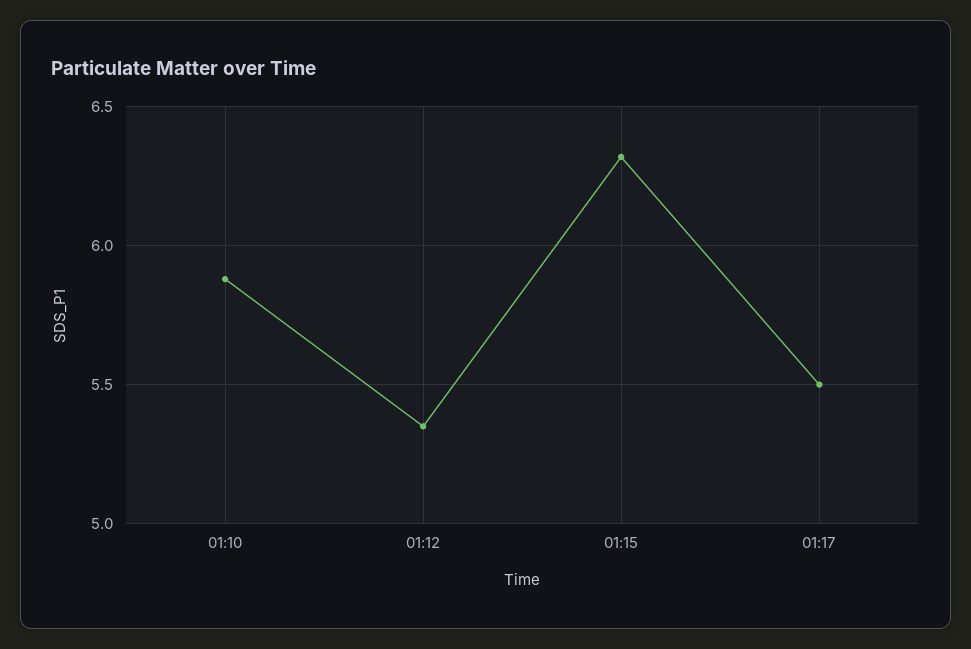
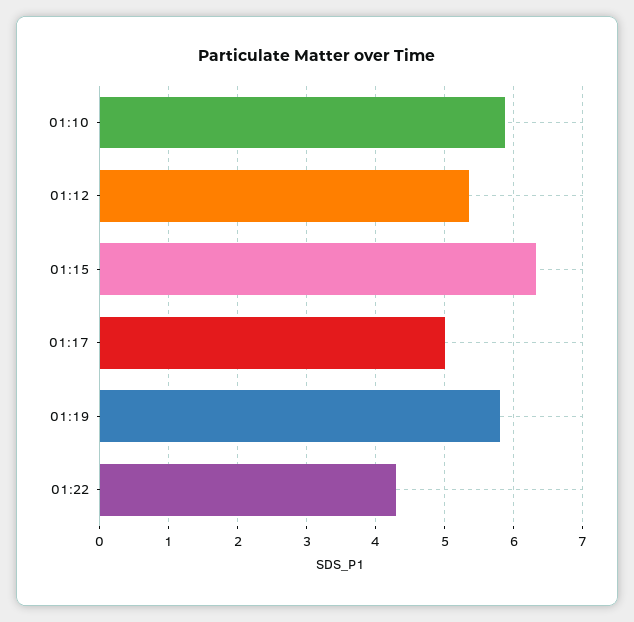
01:17: 5.5 -> 5
01:19: none -> 5.8
01:22: none -> 4.3

